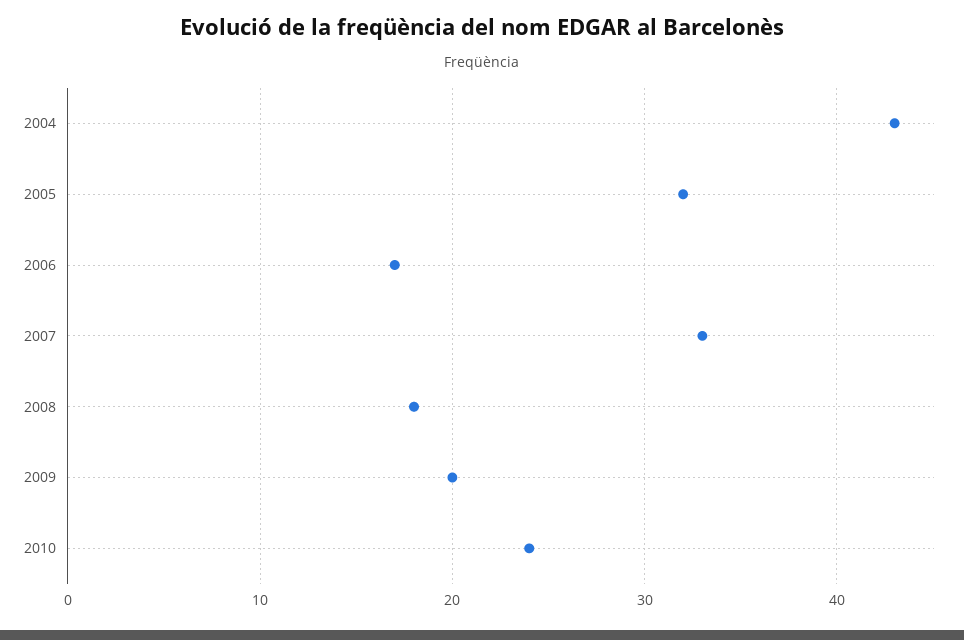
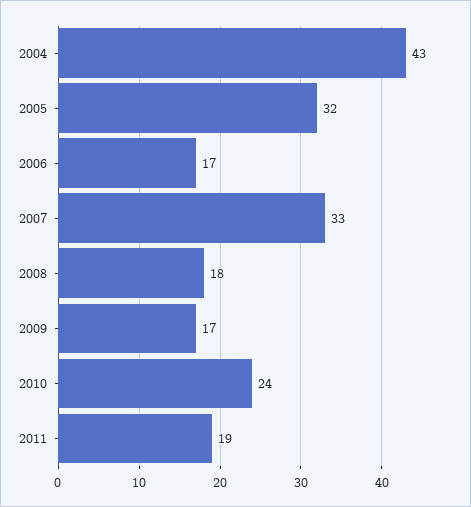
2009: 20 -> 17
2011: none -> 19

